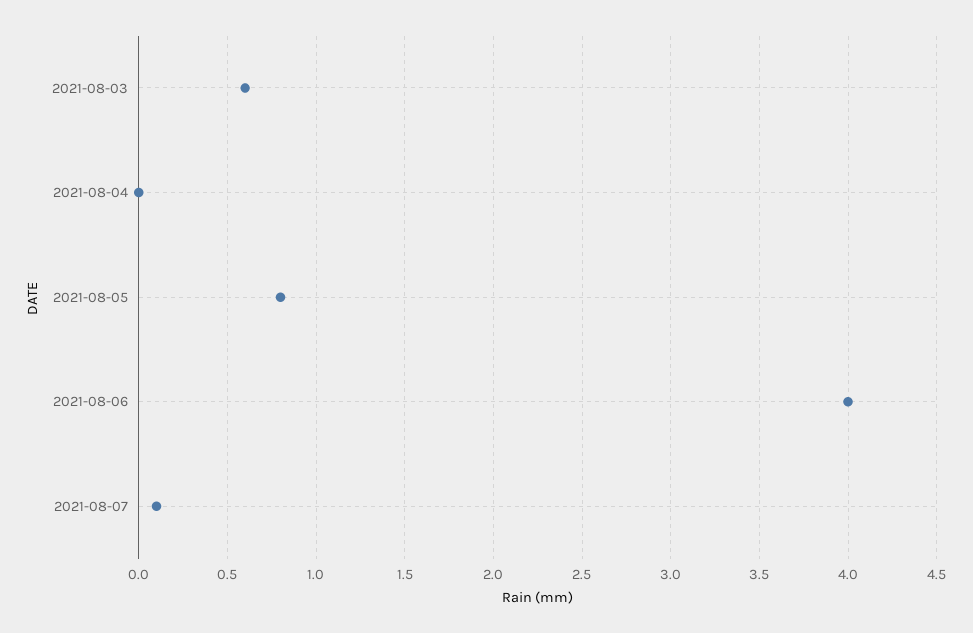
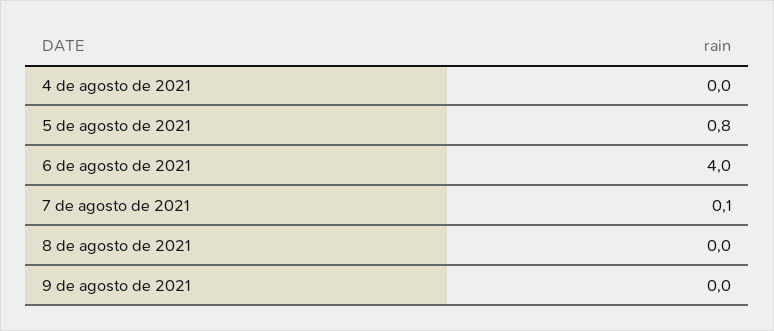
2021-08-03: 0.6 -> none
8 de agosto de 2021: none -> 0
9 de agosto de 2021: none -> 0

